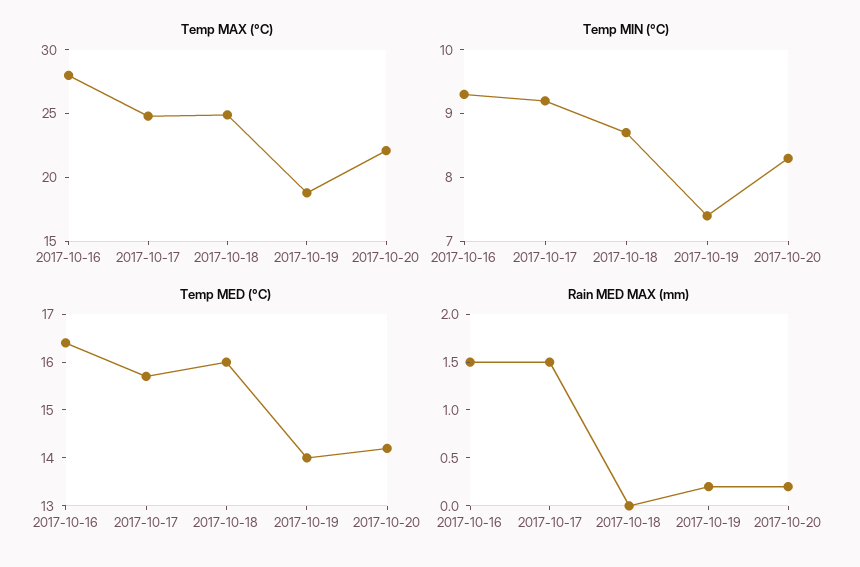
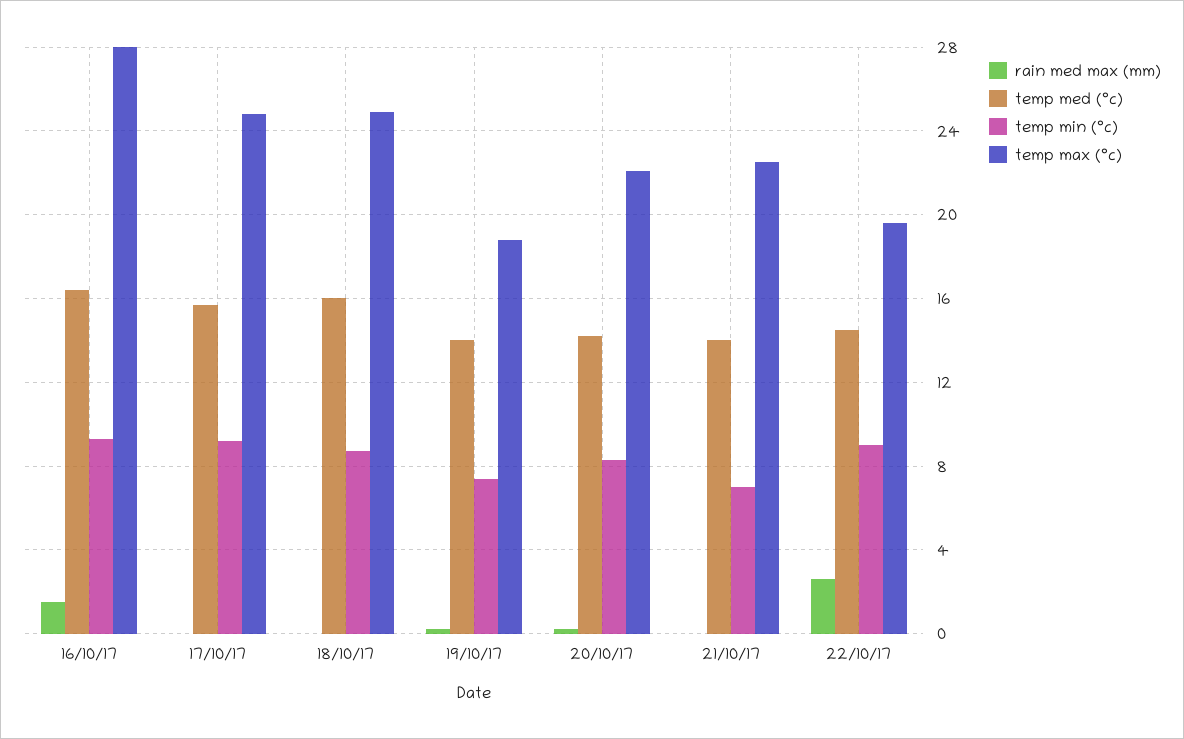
Rain MED MAX (mm), 2017-10-17: 1.5 -> 0
Rain MED MAX (mm), 21/10/17: none -> 0
Temp MED (°C), 21/10/17: none -> 14
Temp MIN (°C), 21/10/17: none -> 7
Temp MAX (°C), 21/10/17: none -> 22.5
Rain MED MAX (mm), 22/10/17: none -> 2.5
Temp MED (°C), 22/10/17: none -> 14.5
Temp MIN (°C), 22/10/17: none -> 9
Temp MAX (°C), 22/10/17: none -> 19.5

